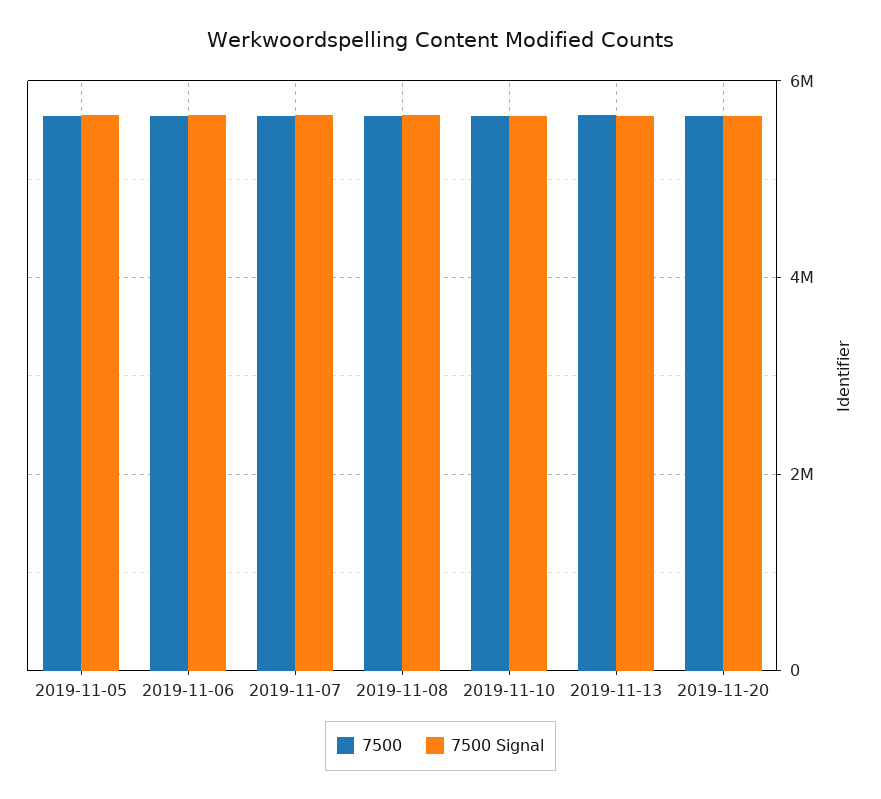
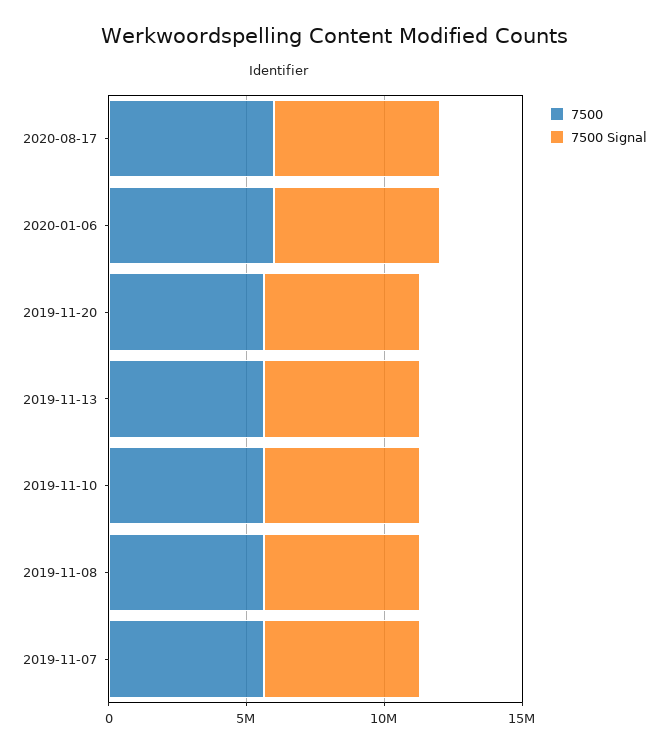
7500, 2019-11-05: 5600000 -> none
7500 Signal, 2019-11-05: 5600000 -> none
7500, 2019-11-06: 5600000 -> none
7500 Signal, 2019-11-06: 5600000 -> none
7500, 2020-08-17: none -> 6000000
7500 Signal, 2020-08-17: none -> 6000000
7500, 2020-01-06: none -> 6000000
7500 Signal, 2020-01-06: none -> 6000000

